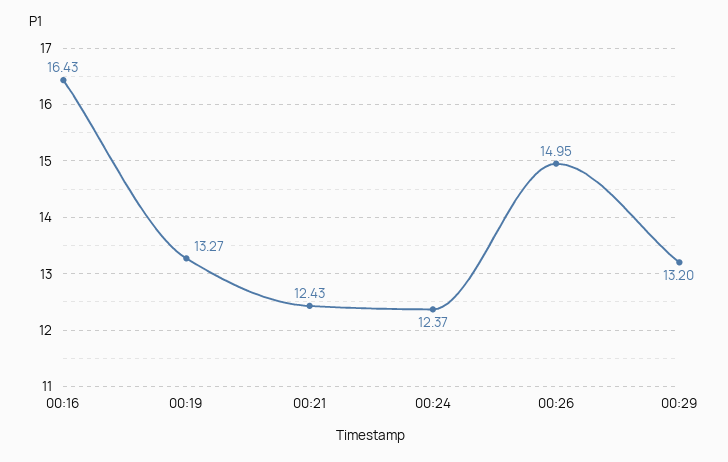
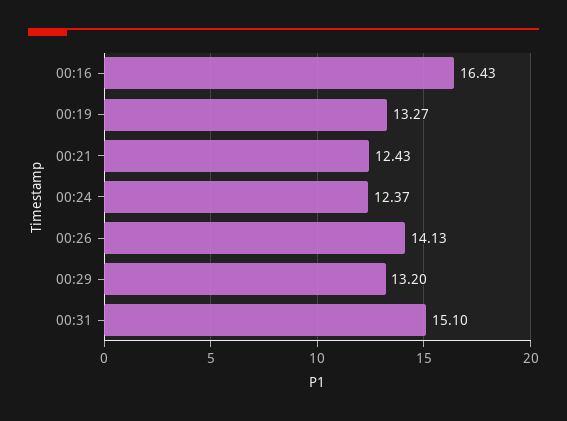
00:26: 14.95 -> 14.13
00:31: none -> 15.1

